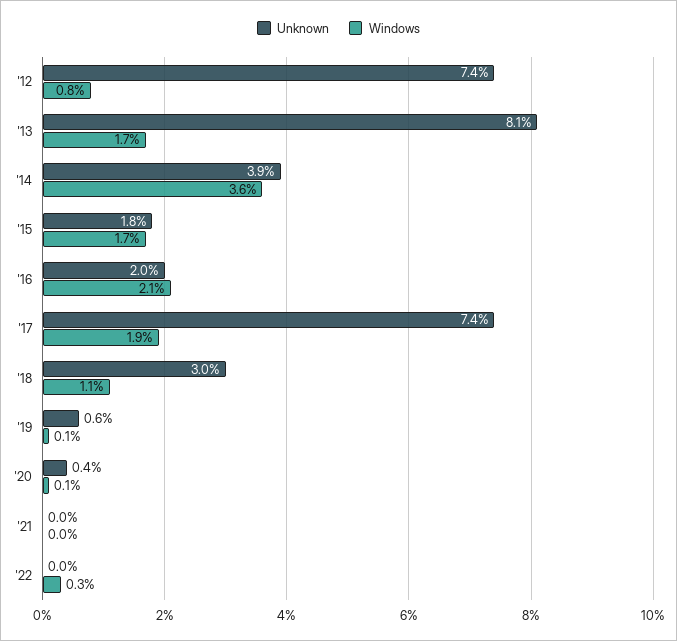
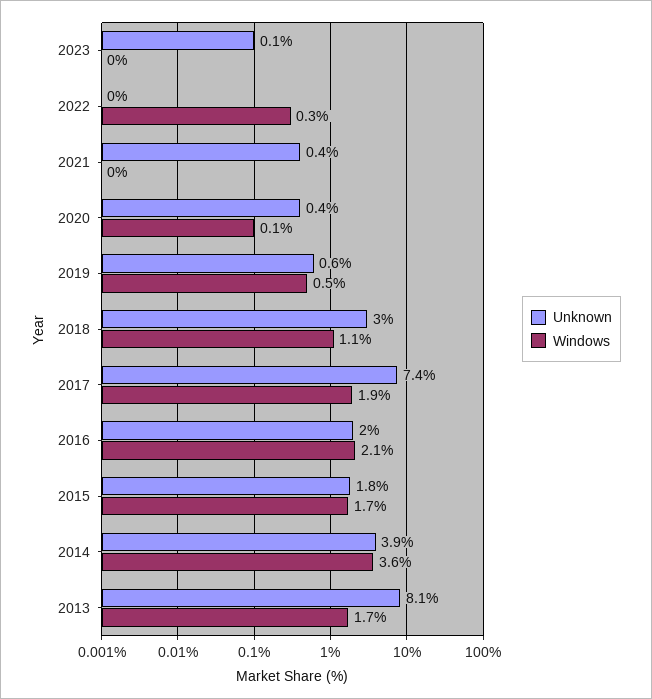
Unknown, '12: 7.4 -> none
Windows, '12: 0.8 -> none
Windows, '19: 0.1 -> 0.5
Unknown, '21: 0 -> 0.4
Unknown, 2023: none -> 0.1
Windows, 2023: none -> 0

